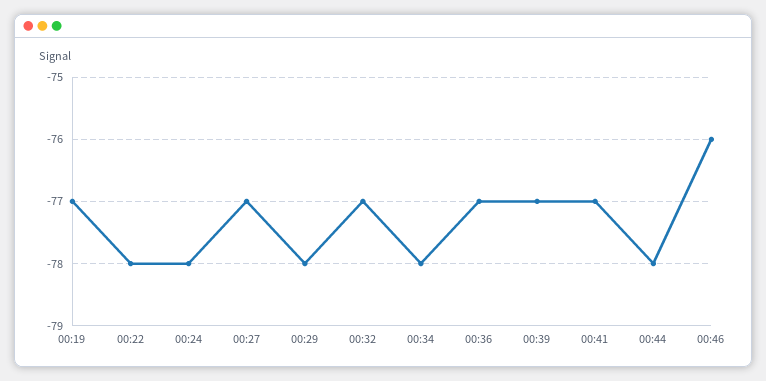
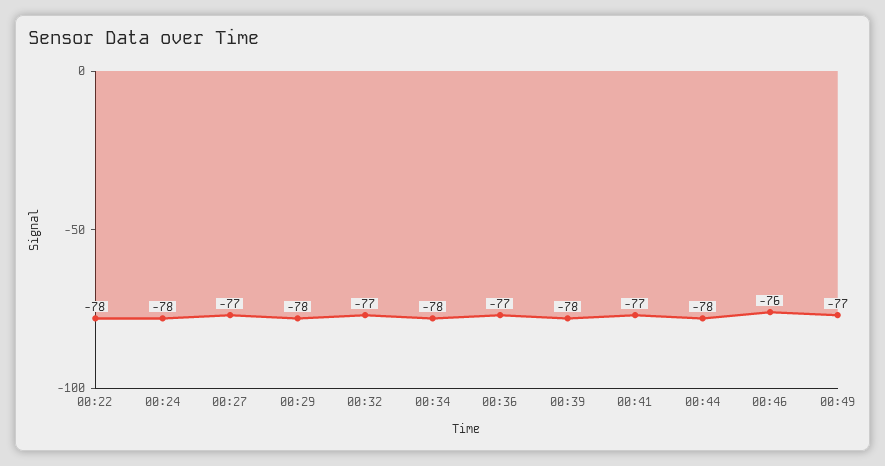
00:19: -77 -> none
00:39: -77 -> -78
00:49: none -> -77

